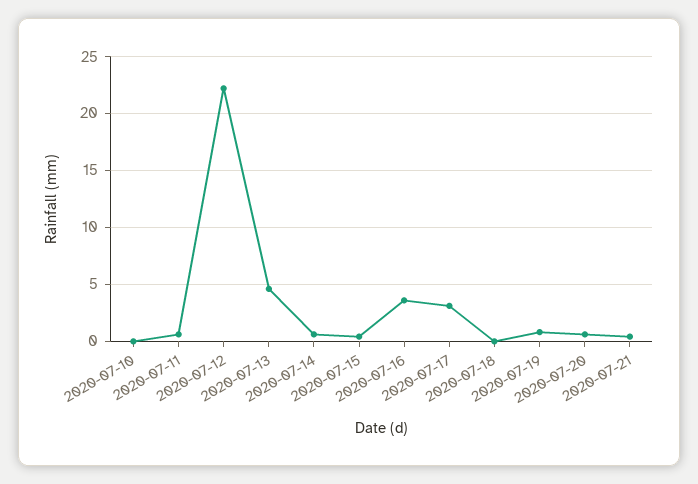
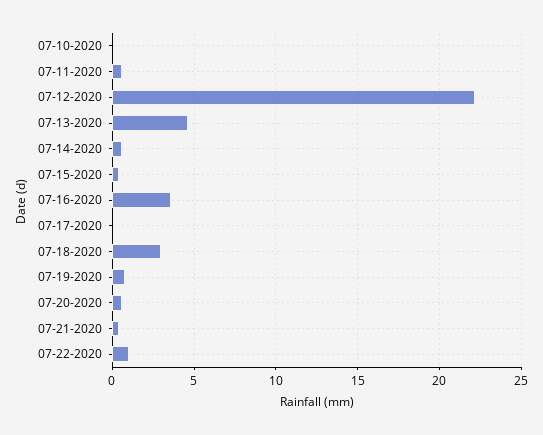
2020-07-17: 3 -> 0
2020-07-18: 0 -> 3
07-22-2020: none -> 1

